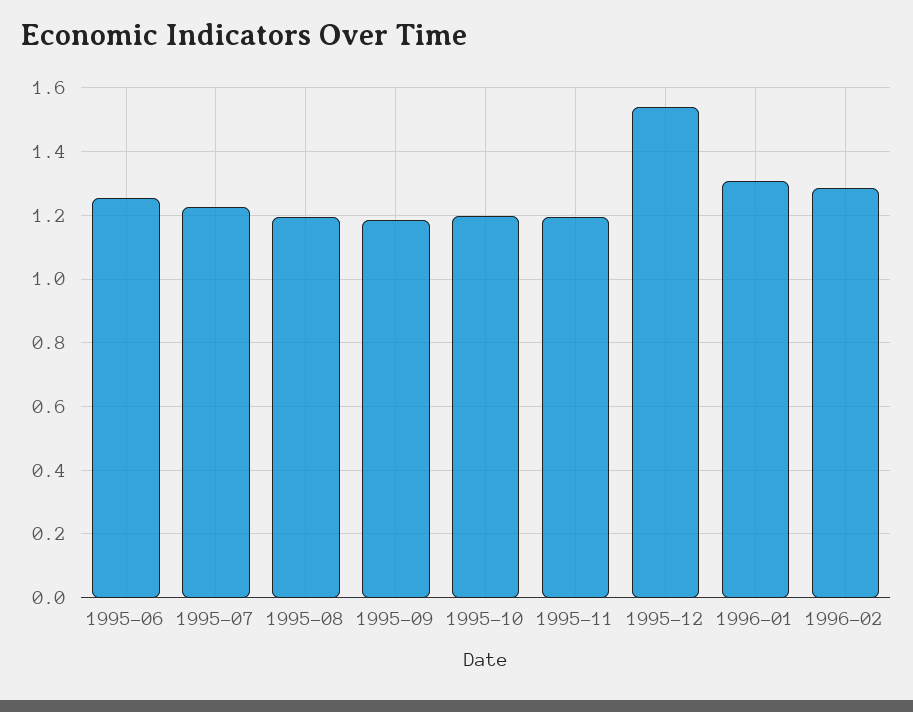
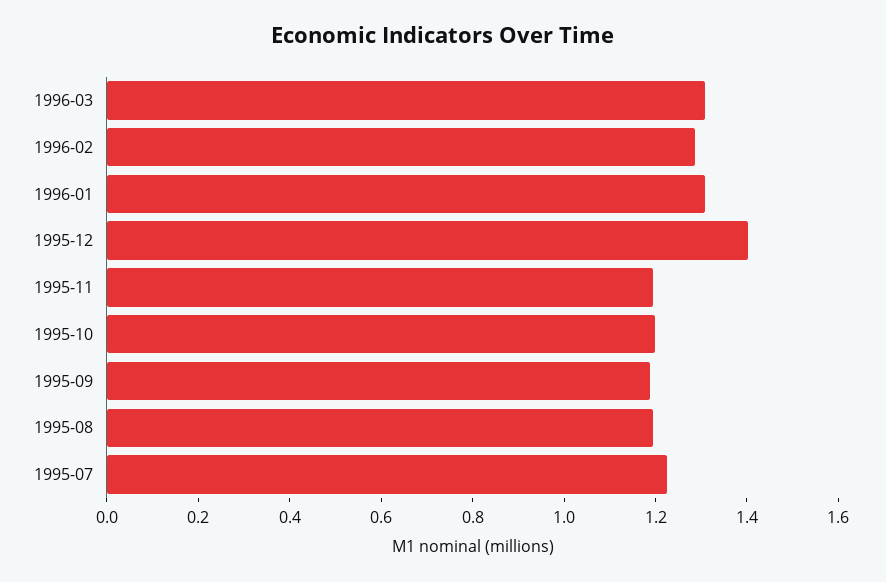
1995-06: 1.26 -> none
1995-12: 1.54 -> 1.4
1996-03: none -> 1.3

